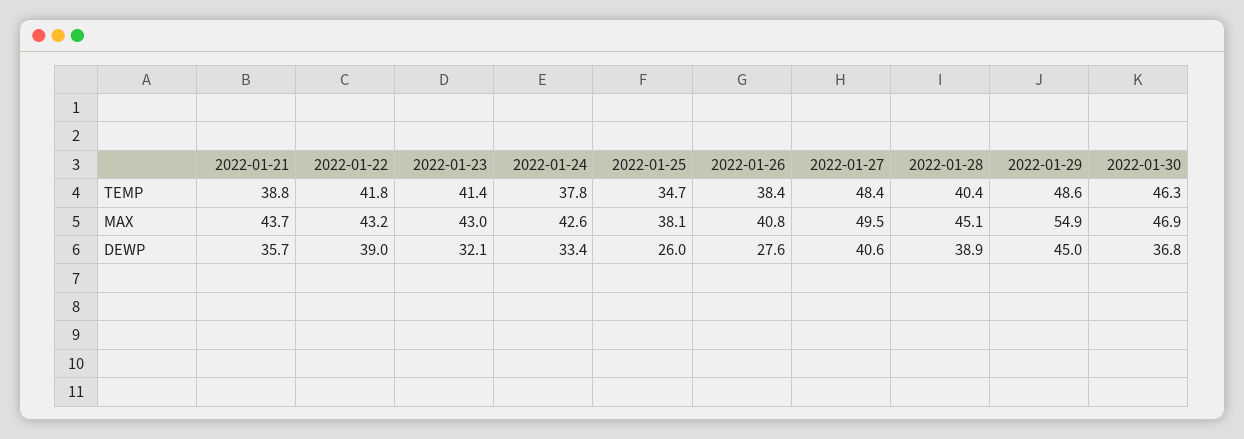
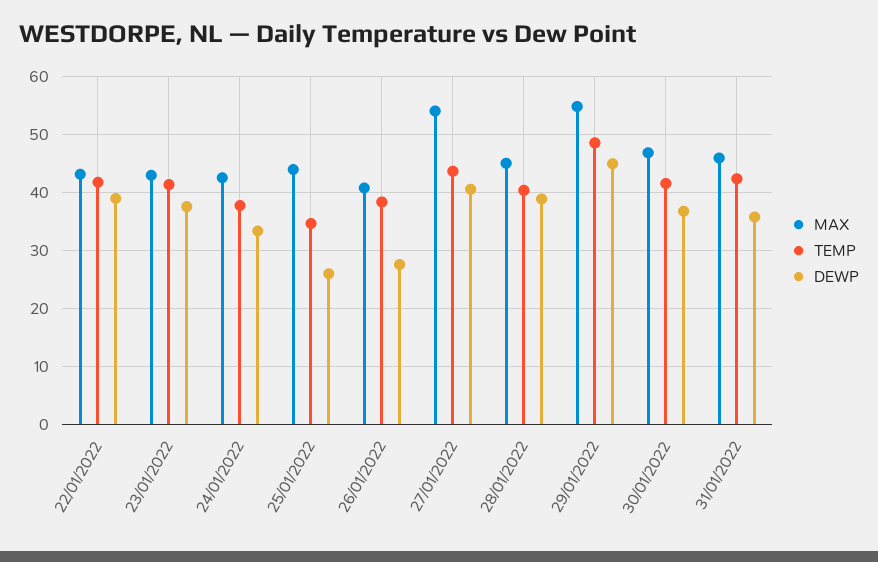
TEMP, 2022-01-21: 38.8 -> none
TEMP, 2022-01-27: 48.4 -> 44
TEMP, 2022-01-30: 46.3 -> 42
MAX, 2022-01-21: 43.7 -> none
MAX, 2022-01-25: 38.1 -> 44
MAX, 2022-01-27: 49.5 -> 54
DEWP, 2022-01-21: 35.7 -> none
DEWP, 2022-01-23: 32.1 -> 38
MAX, 31/01/2022: none -> 46
TEMP, 31/01/2022: none -> 42
DEWP, 31/01/2022: none -> 36

